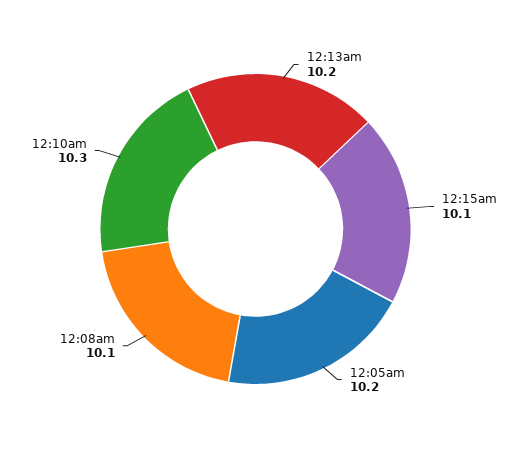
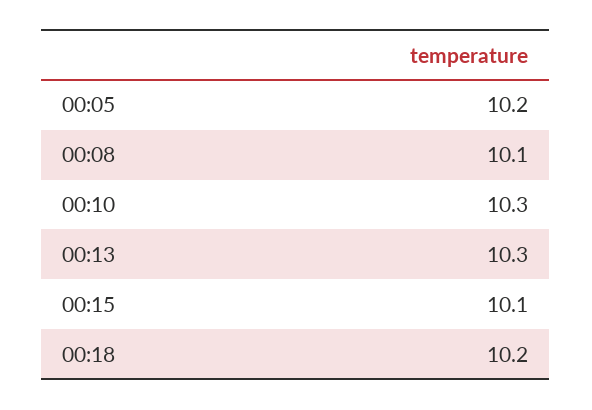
12:13am: 10.2 -> 10.3
00:18: none -> 10.2

